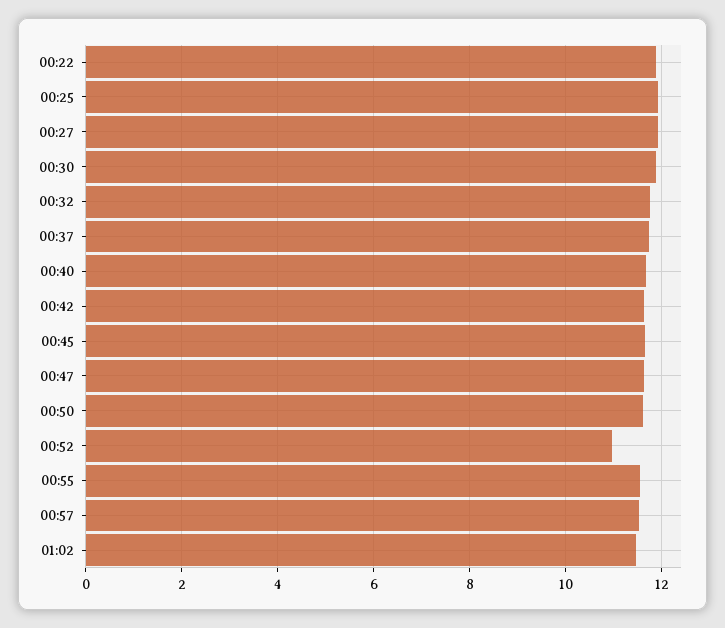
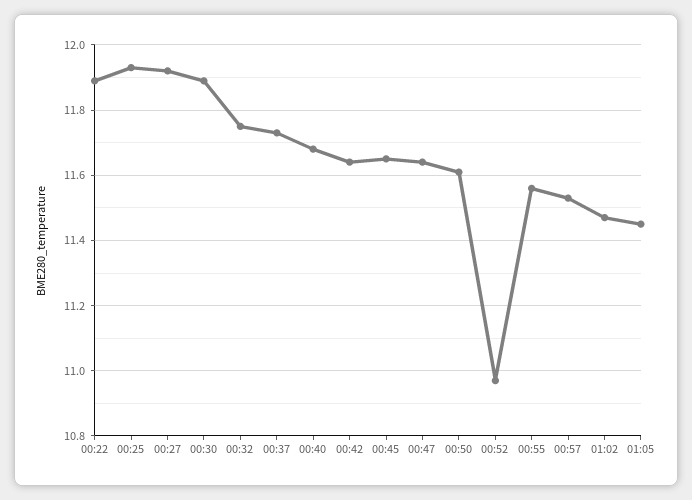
01:05: none -> 11.45

